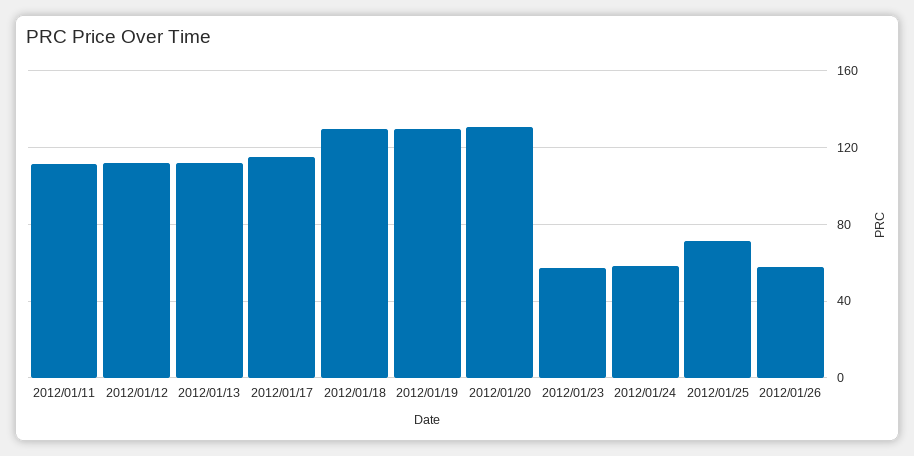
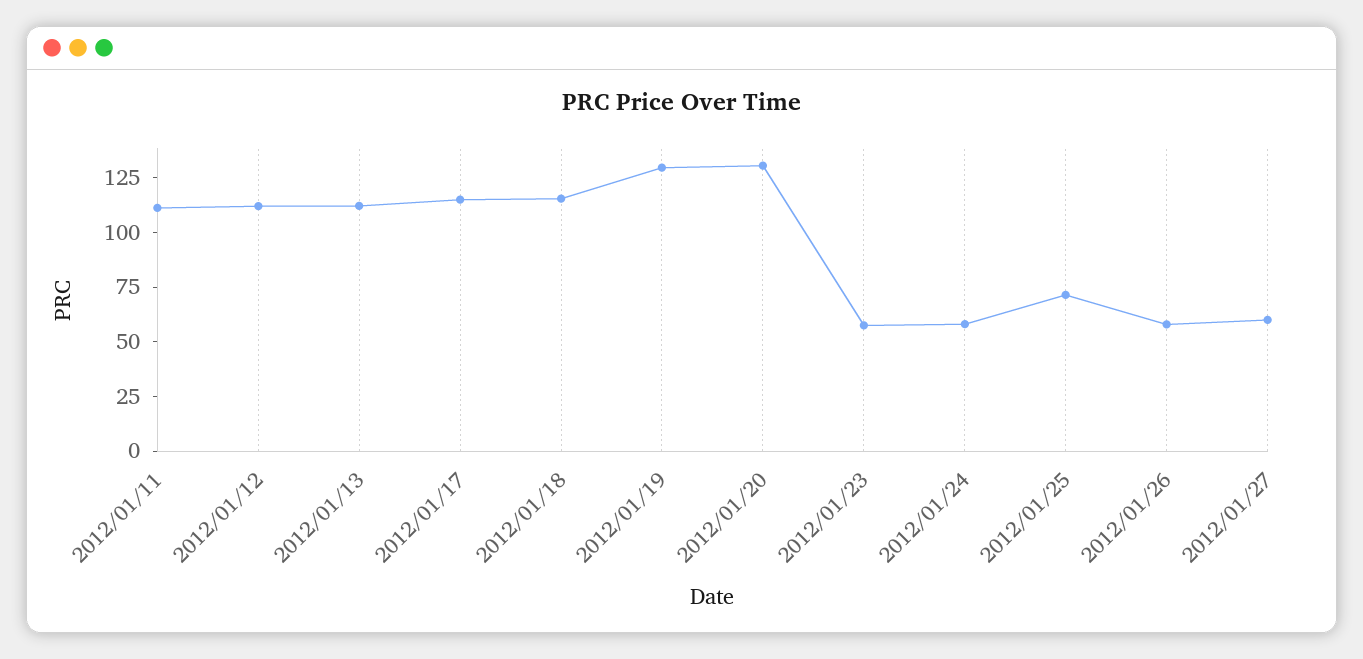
2012/01/18: 130 -> 115
2012/01/27: none -> 60

